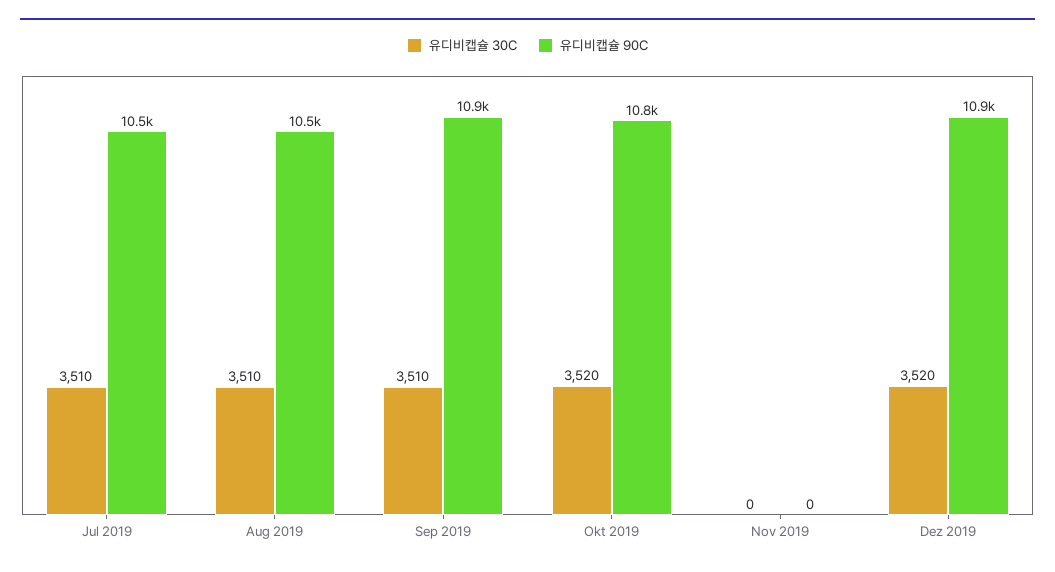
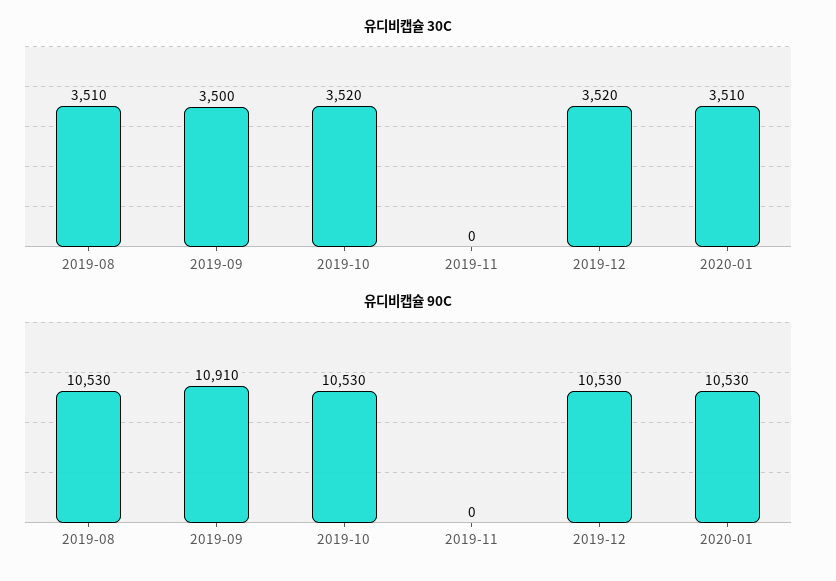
유디비캡슐 30C, Jul 2019: 3510 -> none
유디비캡슐 90C, Jul 2019: 10500 -> none
유디비캡슐 30C, Sep 2019: 3510 -> 3500
유디비캡슐 90C, Okt 2019: 10800 -> 10530
유디비캡슐 90C, Dez 2019: 10900 -> 10530
유디비캡슐 30C, 2020-01: none -> 3510
유디비캡슐 90C, 2020-01: none -> 10530

